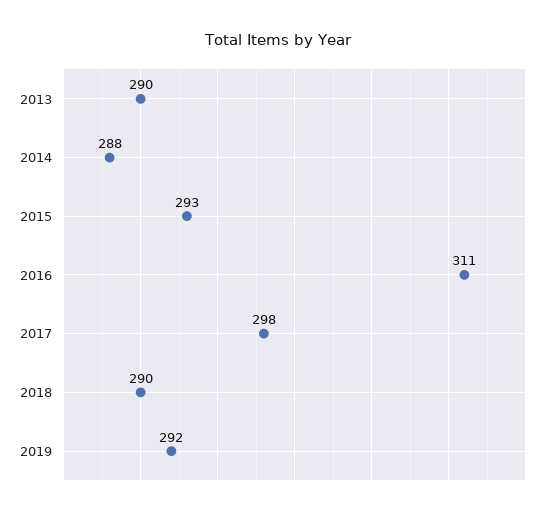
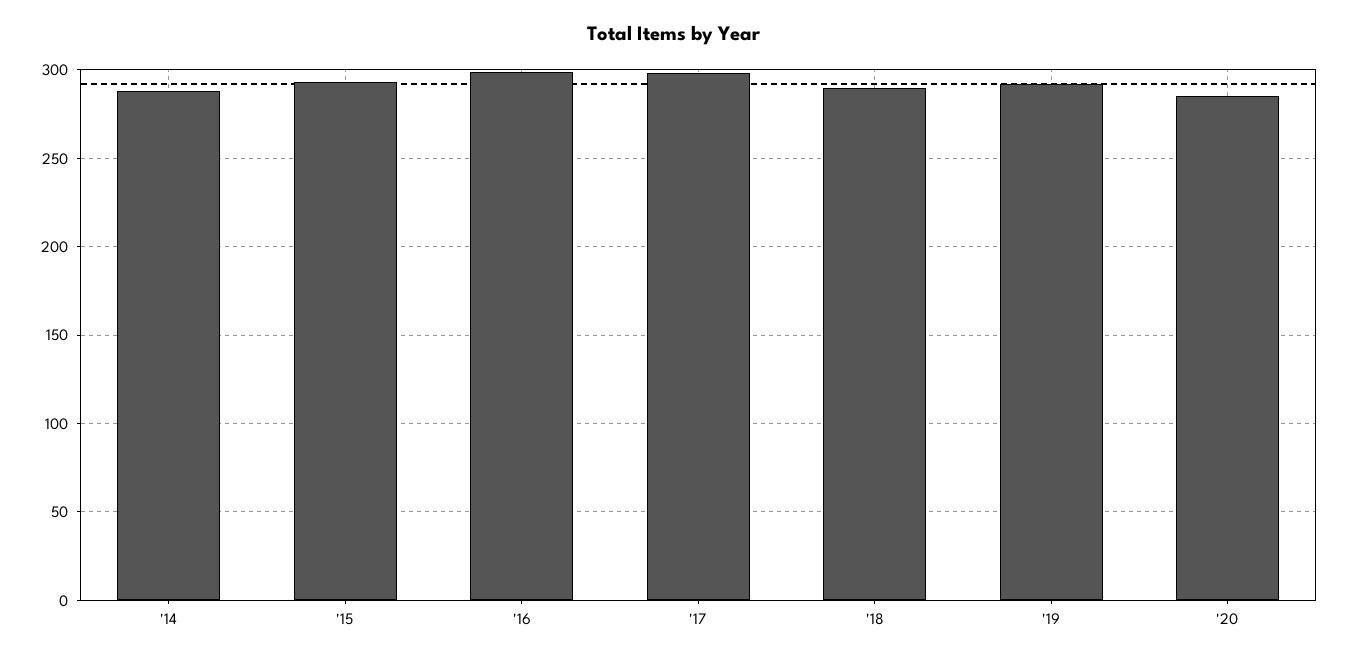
2013: 290 -> none
2016: 311 -> 300
'20: none -> 285

